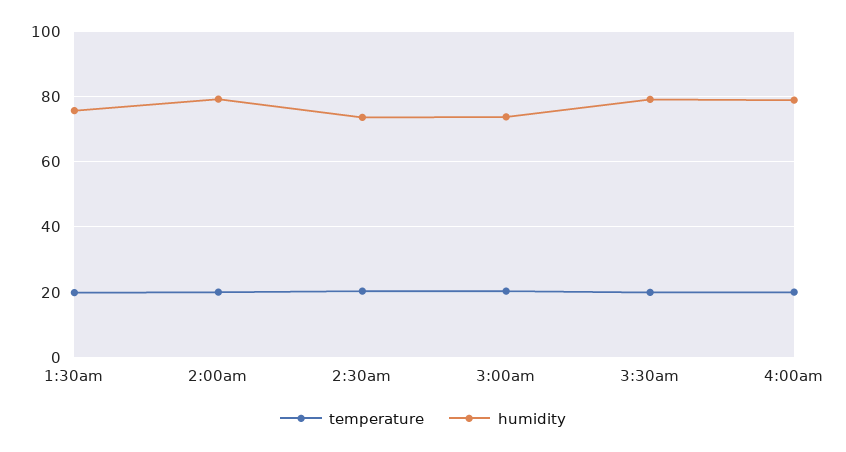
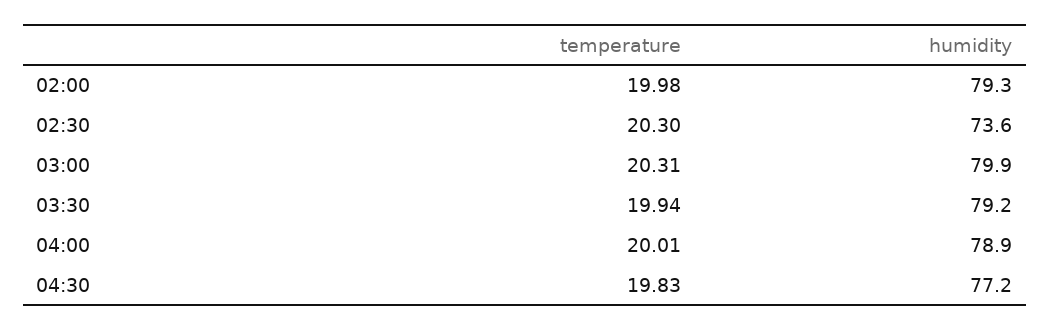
temperature, 1:30am: 20 -> none
humidity, 1:30am: 76 -> none
humidity, 3:00am: 74 -> 79.9
temperature, 04:30: none -> 19.83
humidity, 04:30: none -> 77.2

